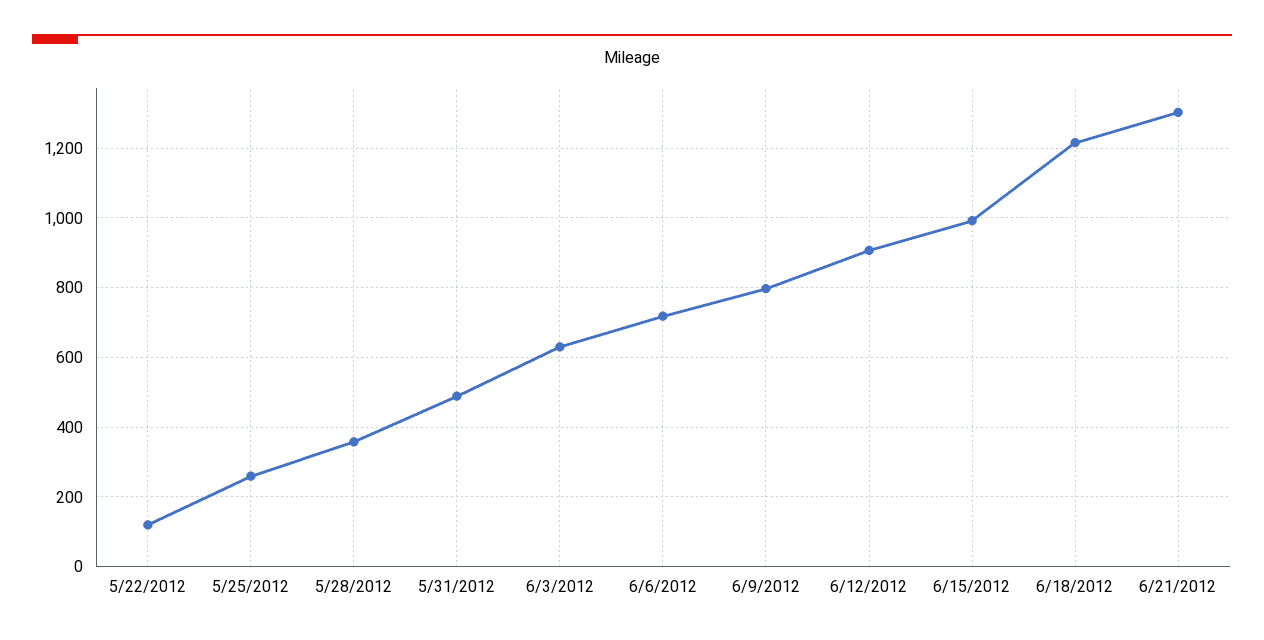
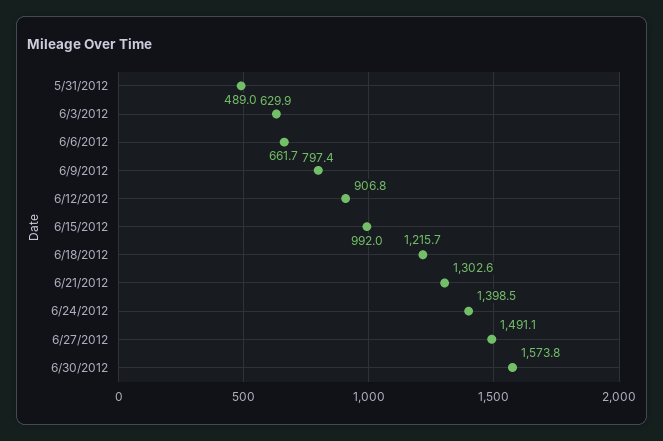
5/22/2012: 120 -> none
5/25/2012: 260 -> none
5/28/2012: 360 -> none
6/6/2012: 720 -> 661.7
6/24/2012: none -> 1398.5
6/27/2012: none -> 1491.1
6/30/2012: none -> 1573.8

